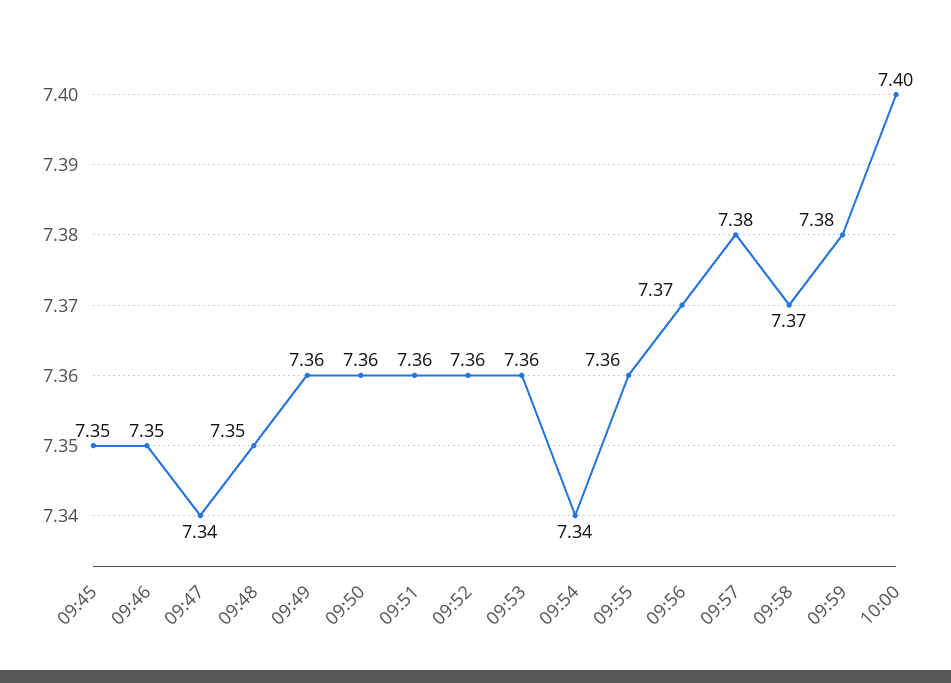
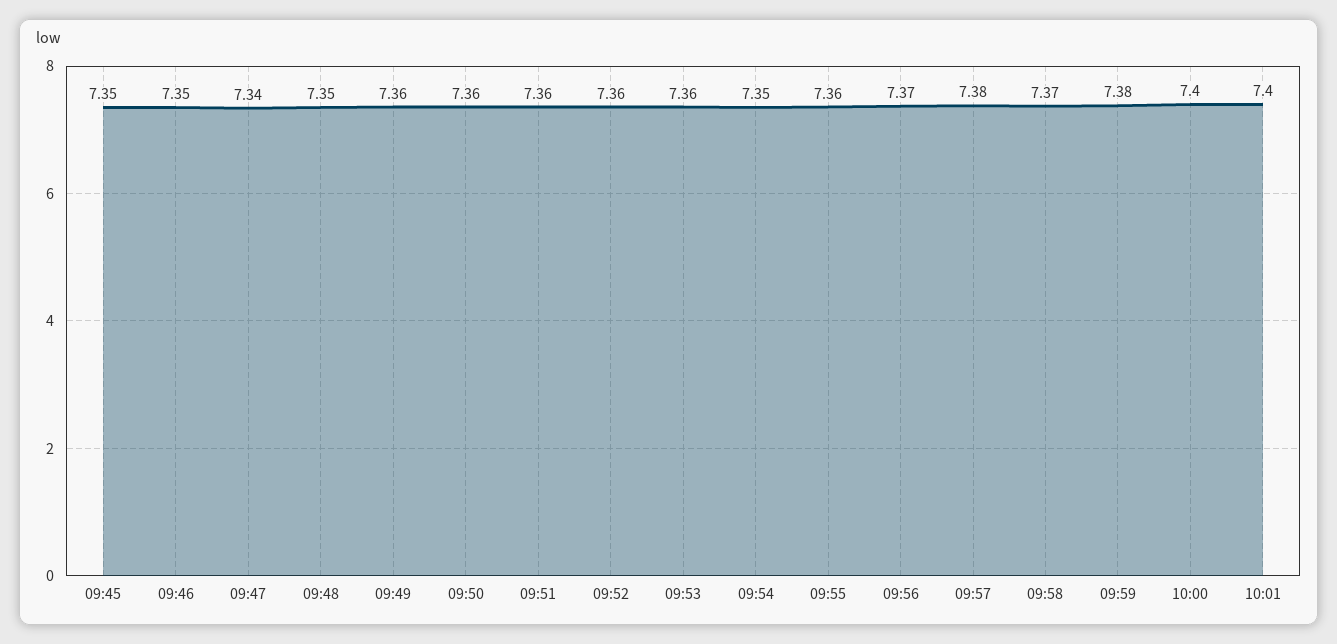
09:54: 7.34 -> 7.35
10:01: none -> 7.4

